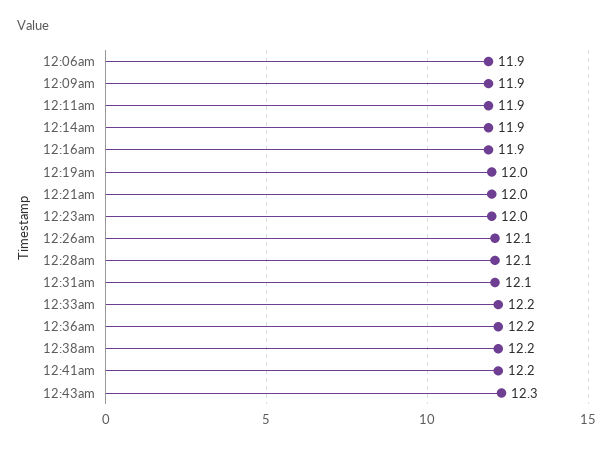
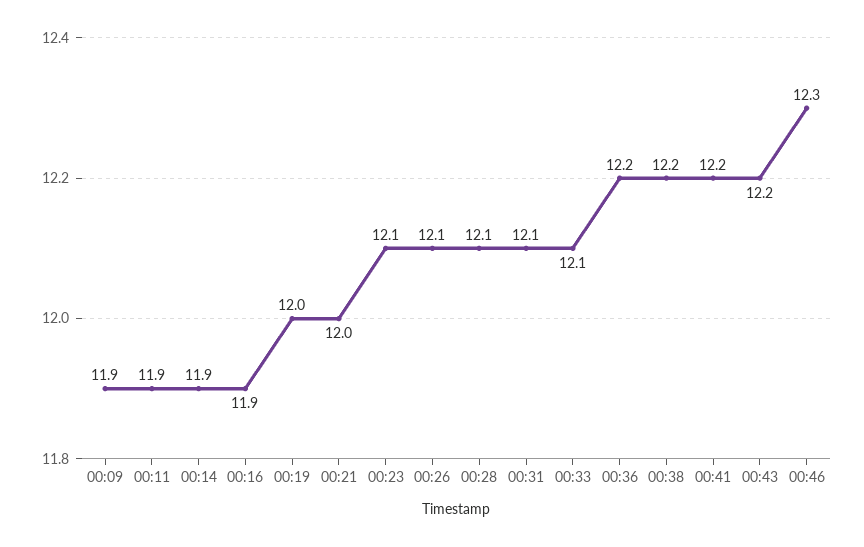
12:06am: 11.9 -> none
12:23am: 12 -> 12.1
12:33am: 12.2 -> 12.1
12:43am: 12.3 -> 12.2
00:46: none -> 12.3

